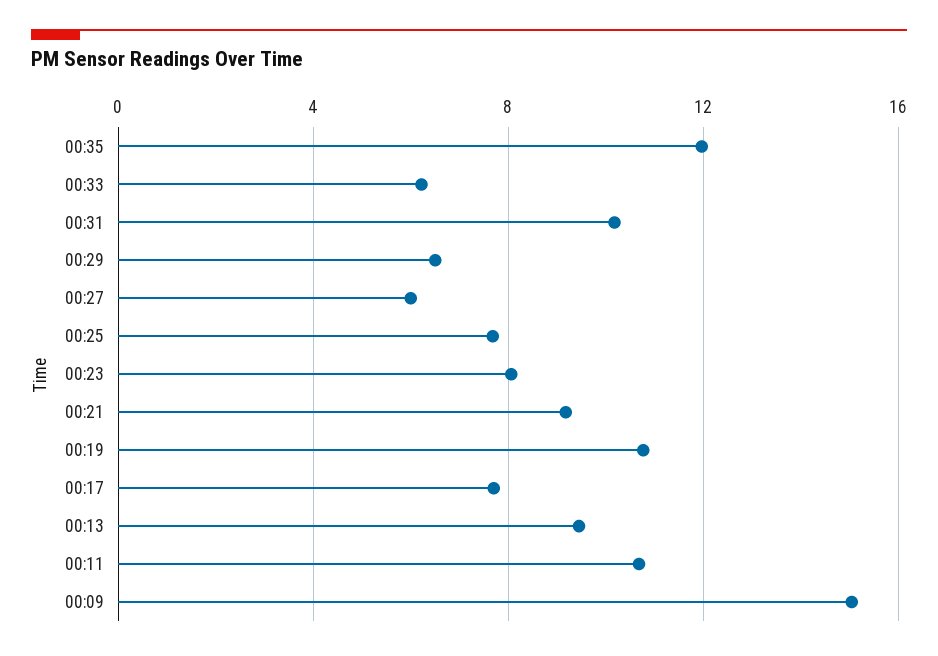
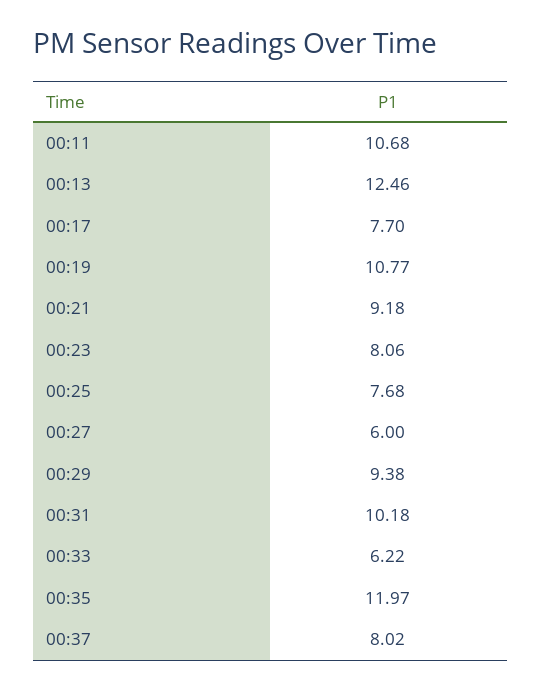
00:29: 6.5 -> 9.38
00:13: 9.5 -> 12.46
00:09: 15 -> none
00:37: none -> 8.02

